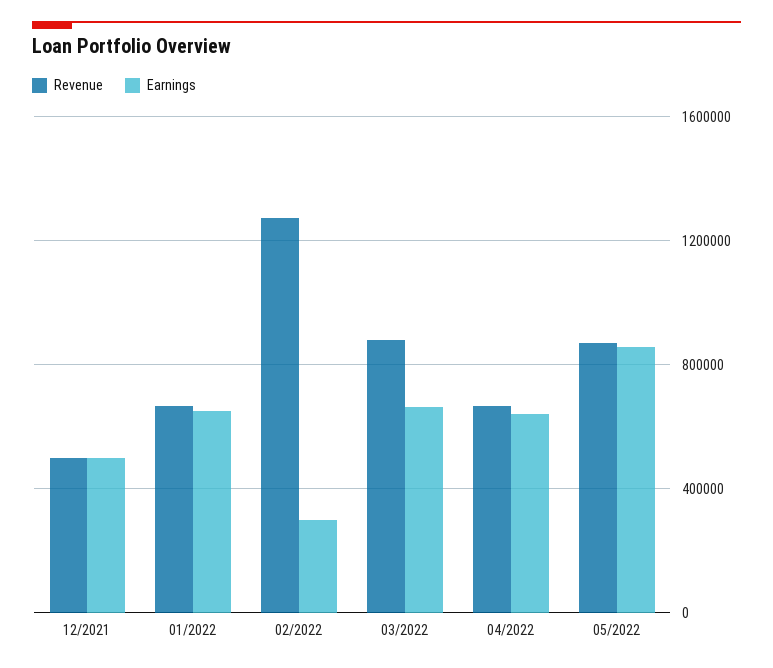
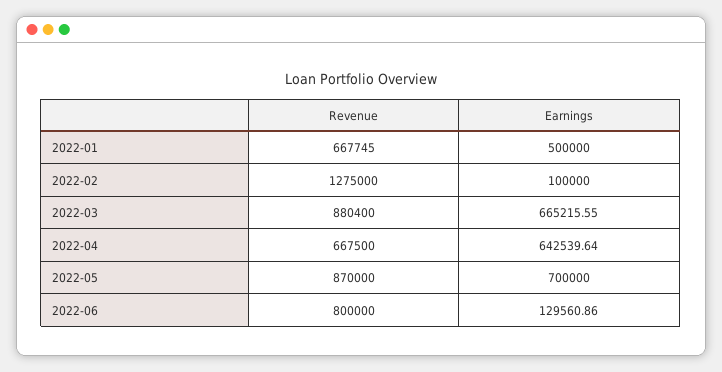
Revenue, 12/2021: 500000 -> none
Earnings, 12/2021: 500000 -> none
Earnings, 01/2022: 650000 -> 500000
Earnings, 02/2022: 300000 -> 100000
Earnings, 05/2022: 850000 -> 700000
Revenue, 2022-06: none -> 800000
Earnings, 2022-06: none -> 129560.86

